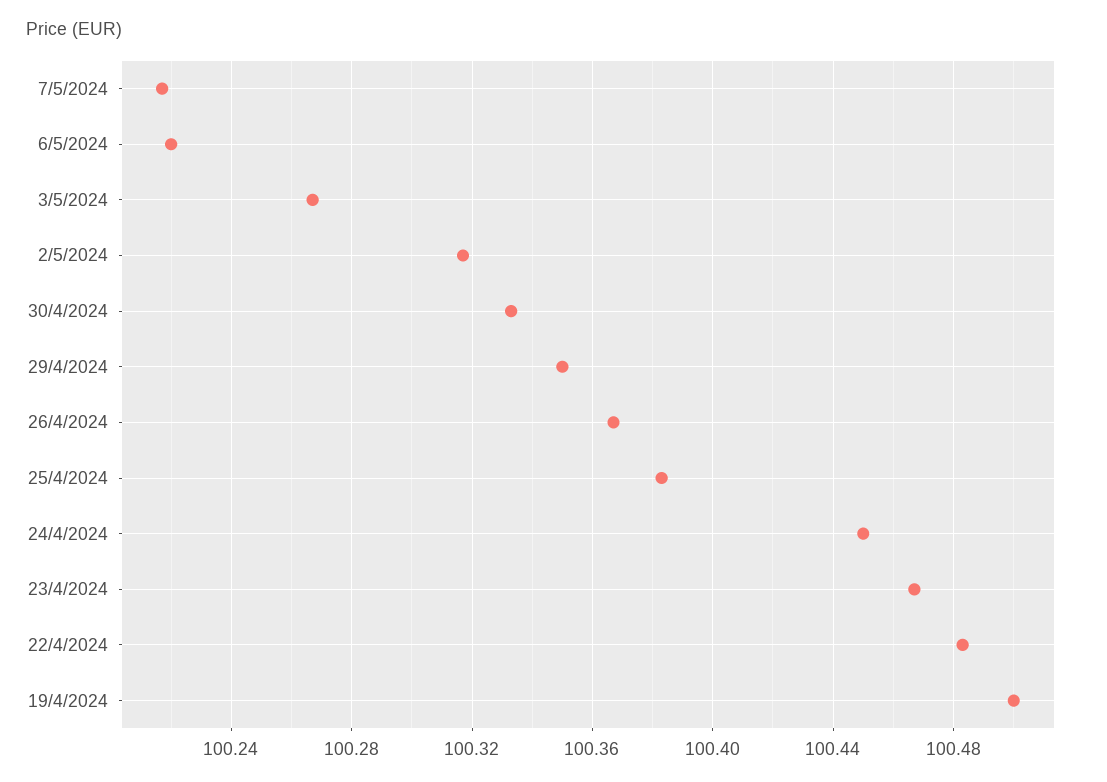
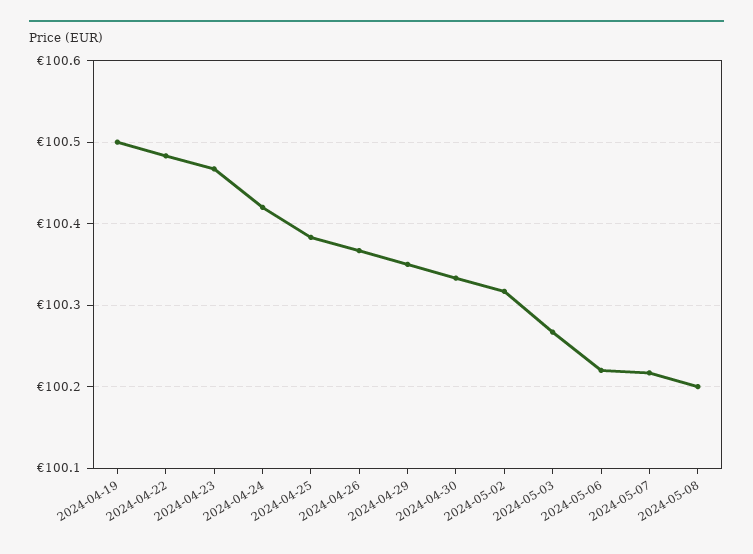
24/4/2024: 100.45 -> 100.42
2024-05-08: none -> 100.2

